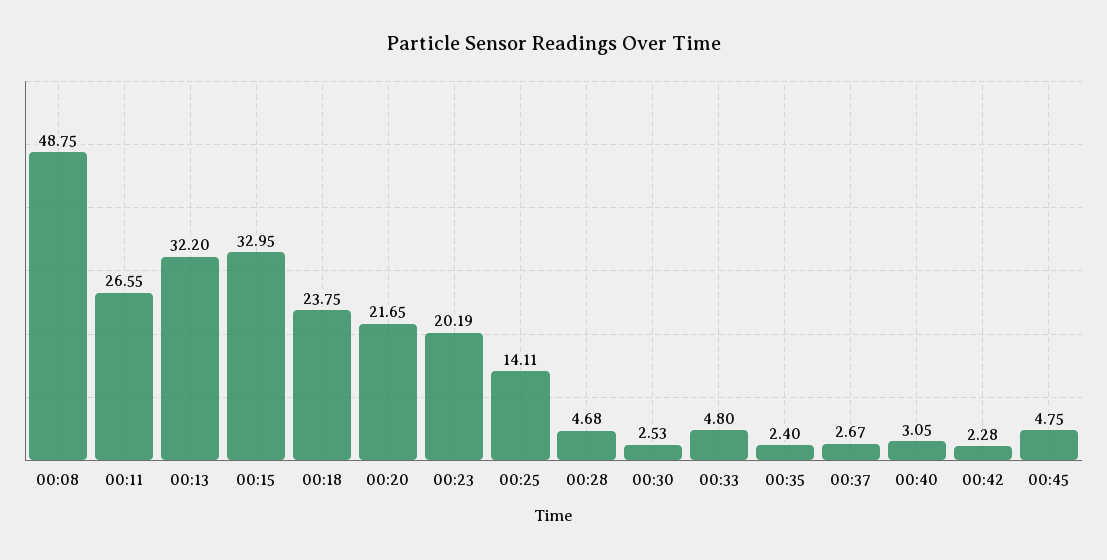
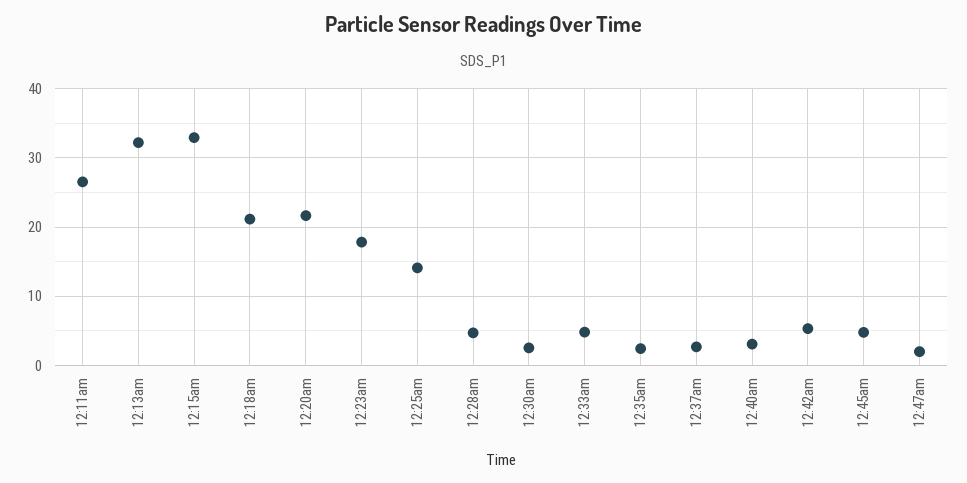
00:08: 48.75 -> none
00:18: 23.75 -> 21
00:23: 20.19 -> 18
00:42: 2.28 -> 5
12:47am: none -> 2

